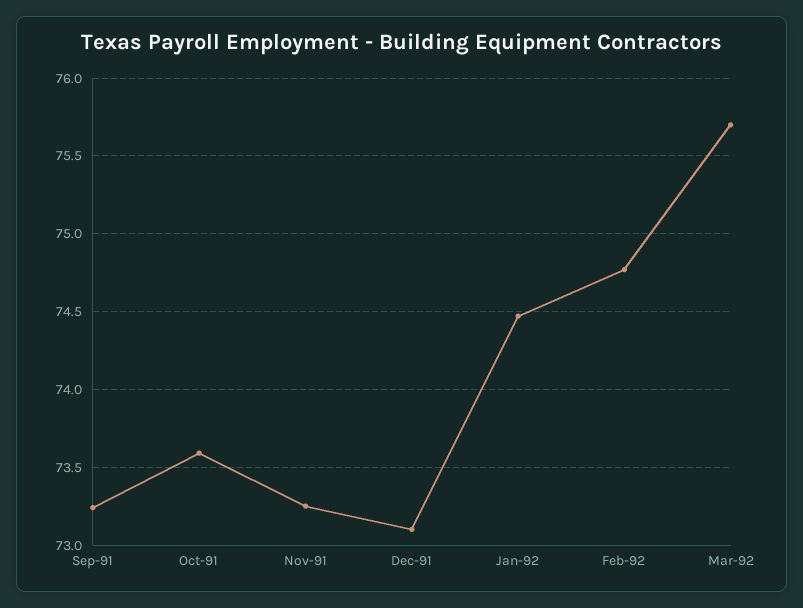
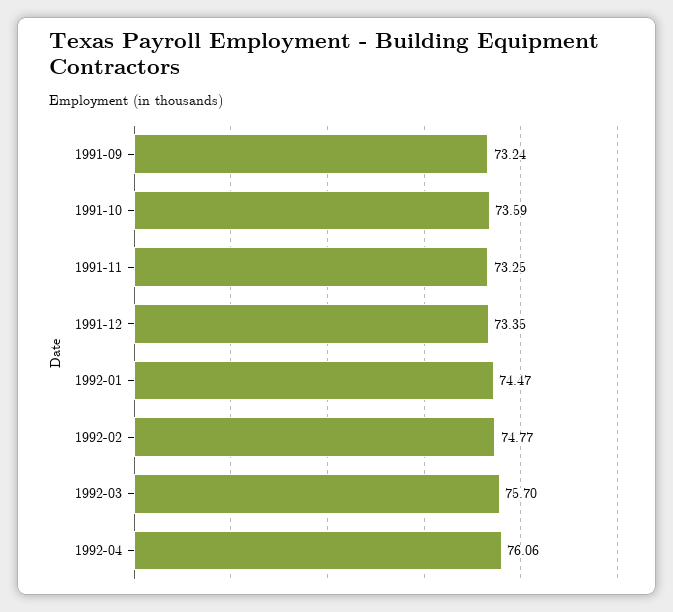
Dec-91: 73.1 -> 73.35
1992-04: none -> 76.06

